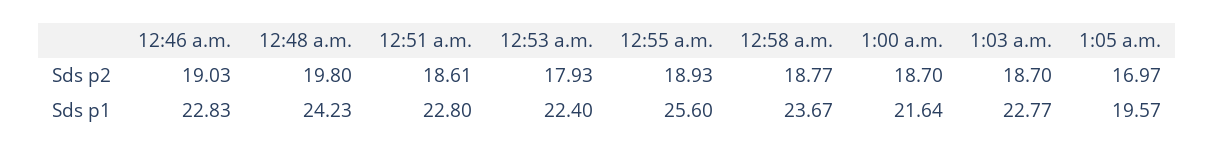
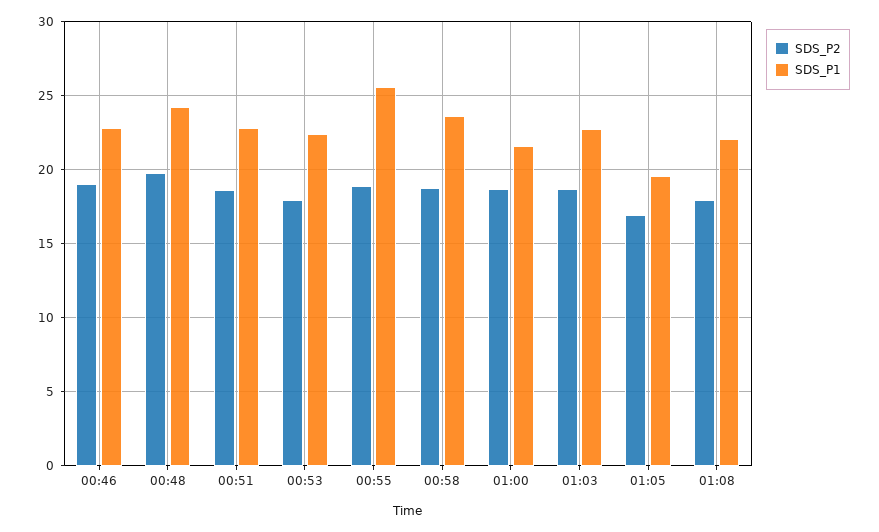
Sds p2, 01:08: none -> 18
Sds p1, 01:08: none -> 22

